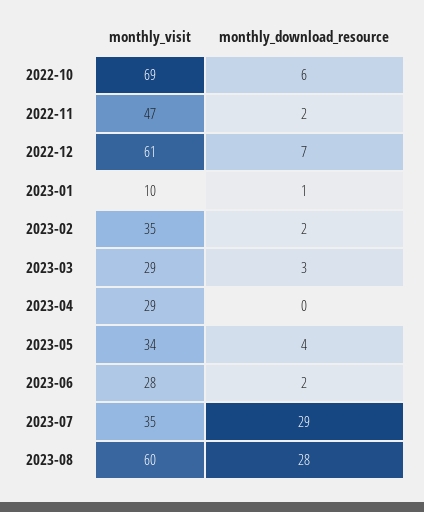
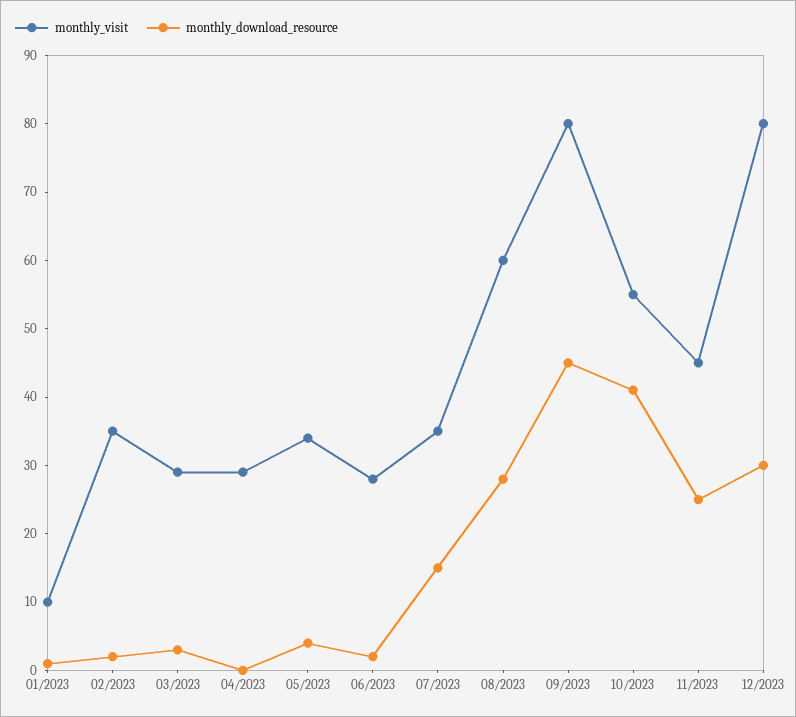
monthly_visit, 2022-10: 69 -> none
monthly_download_resource, 2022-10: 6 -> none
monthly_visit, 2022-11: 47 -> none
monthly_download_resource, 2022-11: 2 -> none
monthly_visit, 2022-12: 61 -> none
monthly_download_resource, 2022-12: 7 -> none
monthly_download_resource, 2023-07: 29 -> 15
monthly_visit, 09/2023: none -> 80
monthly_download_resource, 09/2023: none -> 45
monthly_visit, 10/2023: none -> 55
monthly_download_resource, 10/2023: none -> 40
monthly_visit, 11/2023: none -> 45
monthly_download_resource, 11/2023: none -> 25
monthly_visit, 12/2023: none -> 80
monthly_download_resource, 12/2023: none -> 30

